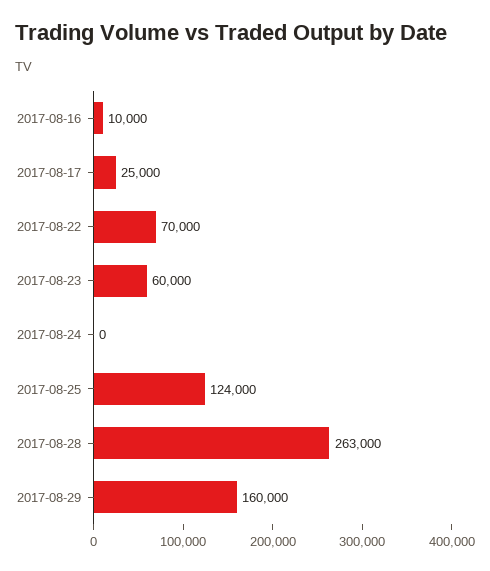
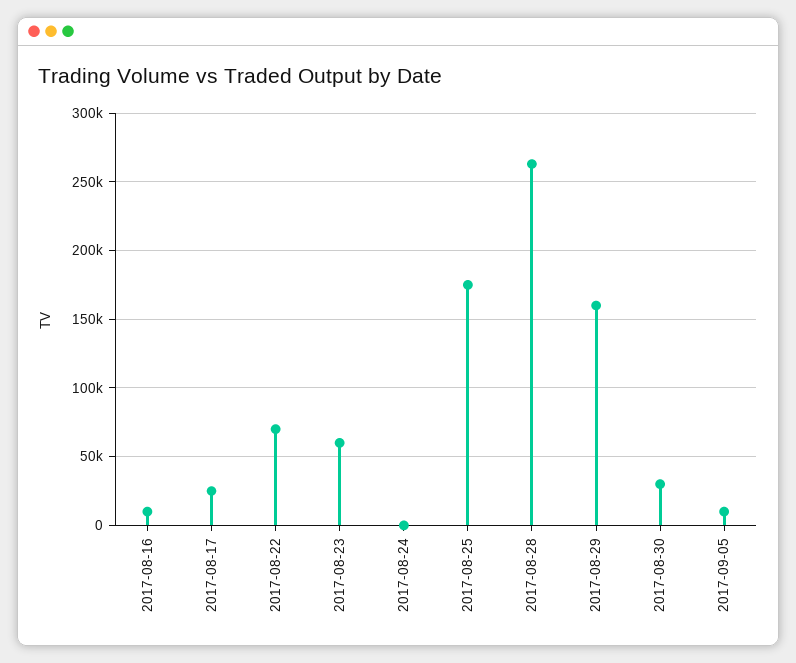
2017-08-25: 124000 -> 175000
2017-08-30: none -> 30000
2017-09-05: none -> 10000

